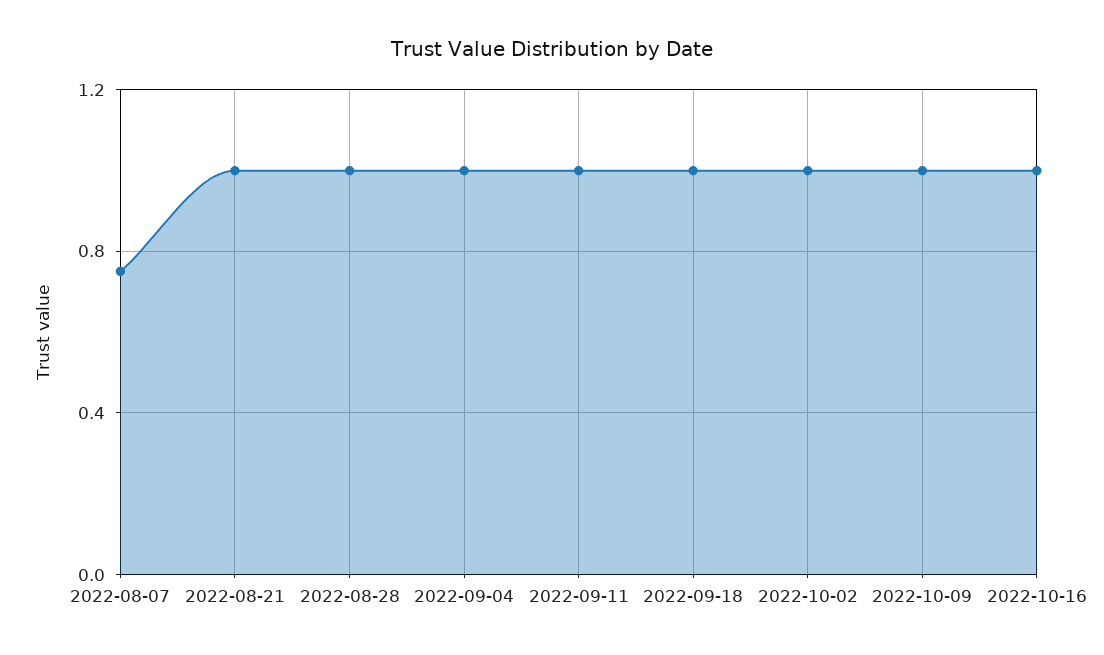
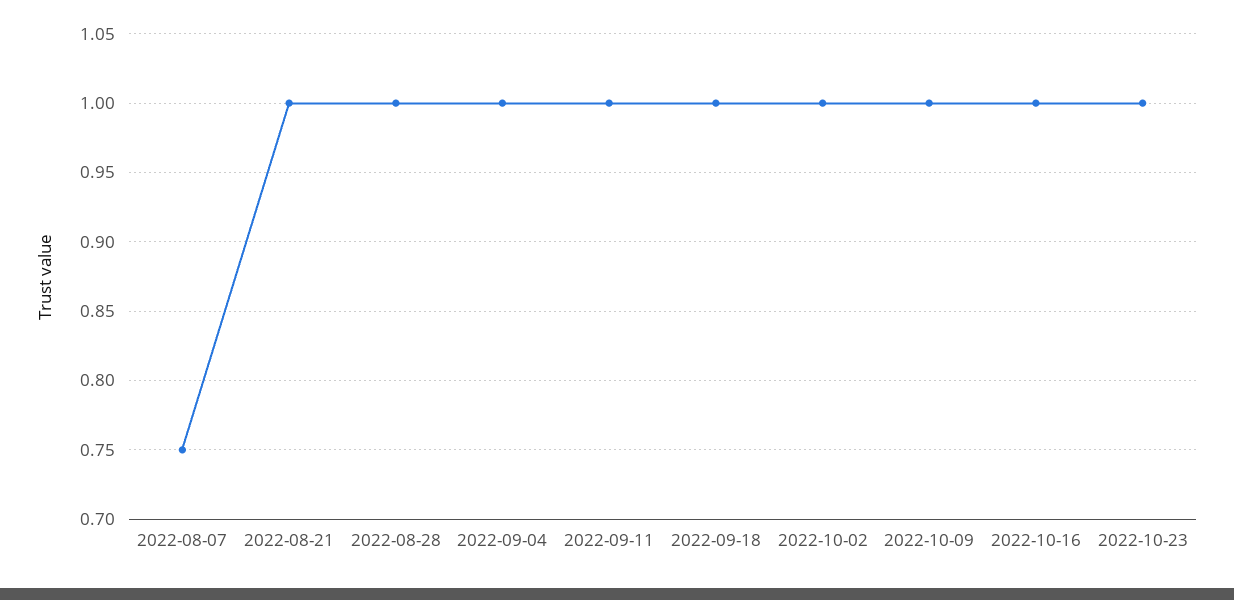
2022-10-23: none -> 1

